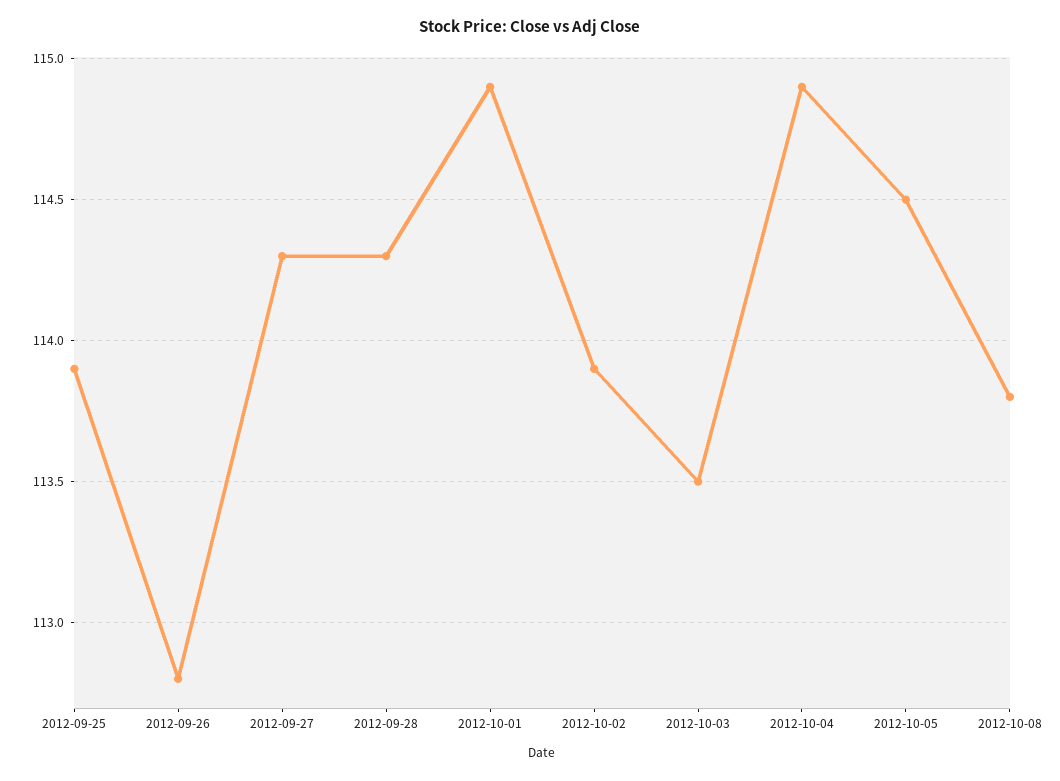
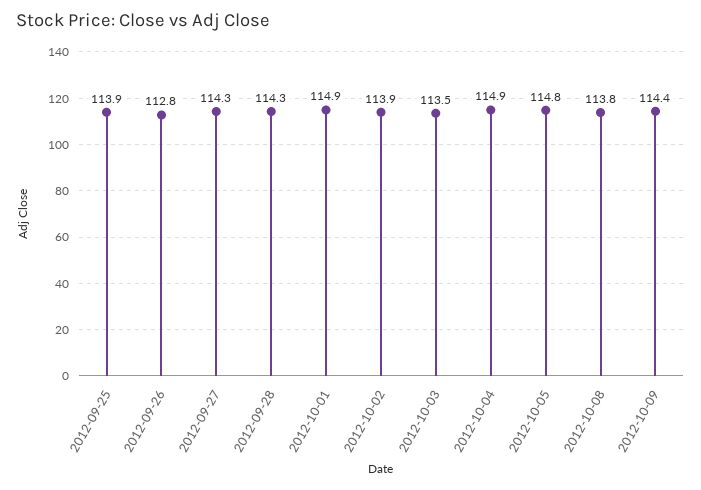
2012-10-05: 114.5 -> 114.8
2012-10-09: none -> 114.4

